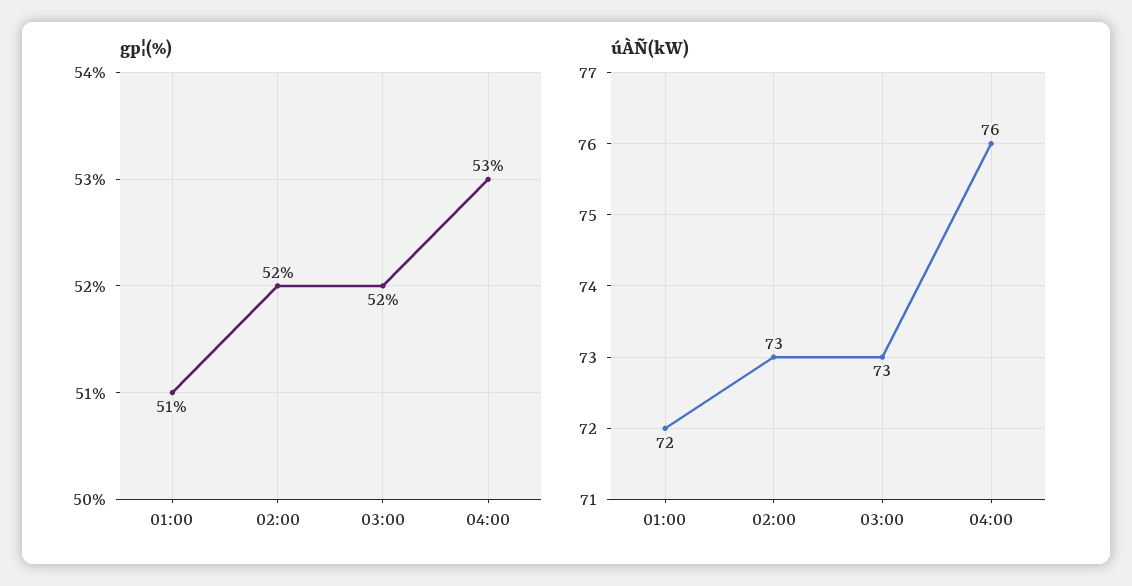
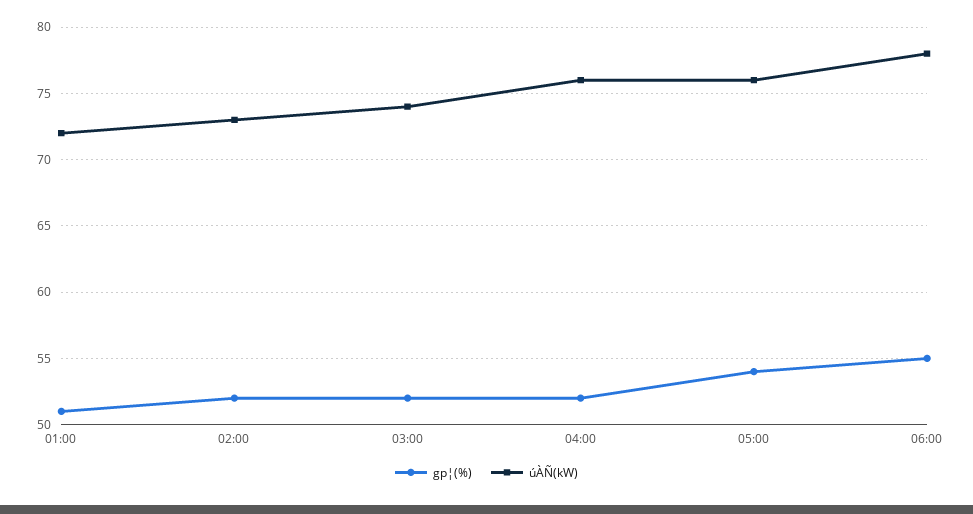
gp¦(%), 04:00: 53 -> 52
úÀÑ(kW), 03:00: 73 -> 74
gp¦(%), 05:00: none -> 54
úÀÑ(kW), 05:00: none -> 76
gp¦(%), 06:00: none -> 55
úÀÑ(kW), 06:00: none -> 78

